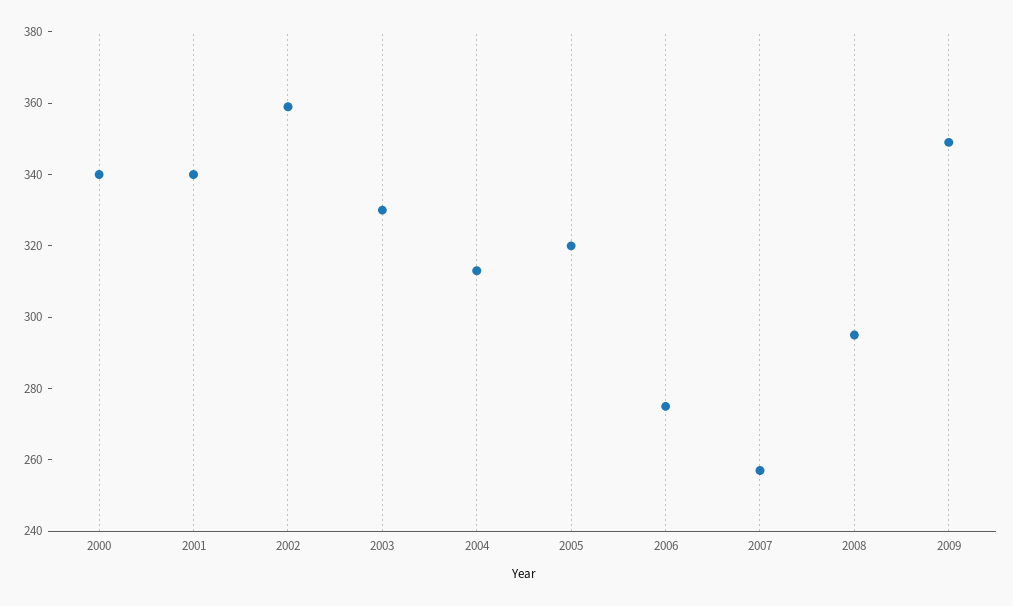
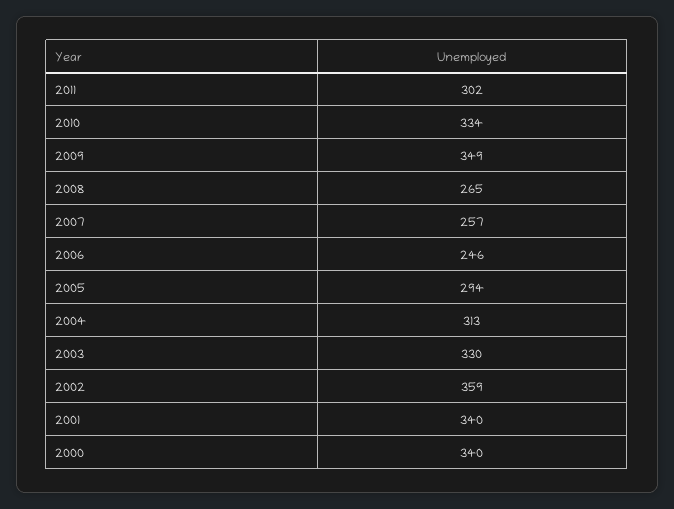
2005: 320 -> 294
2006: 275 -> 246
2008: 295 -> 265
2011: none -> 302
2010: none -> 334

